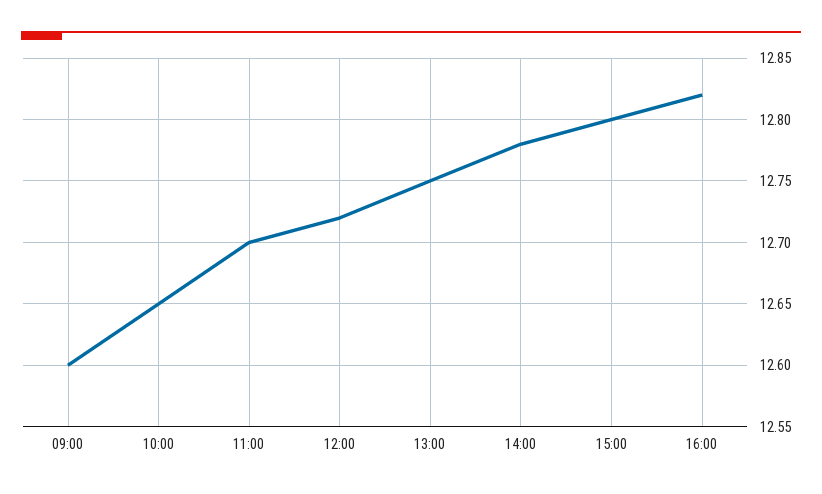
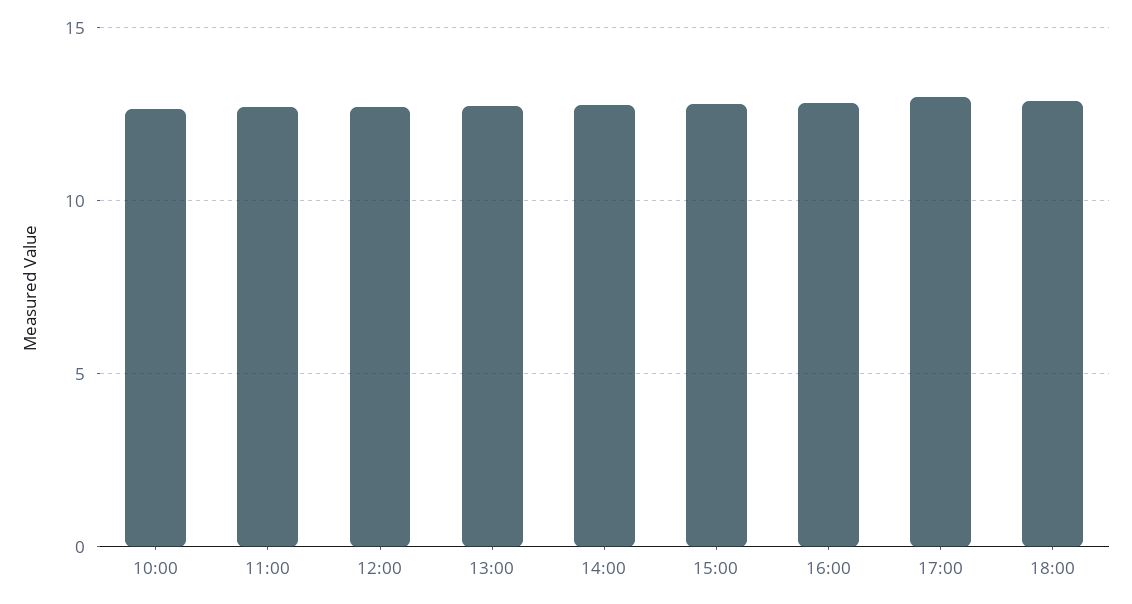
09:00: 12.6 -> none
17:00: none -> 13
18:00: none -> 13

